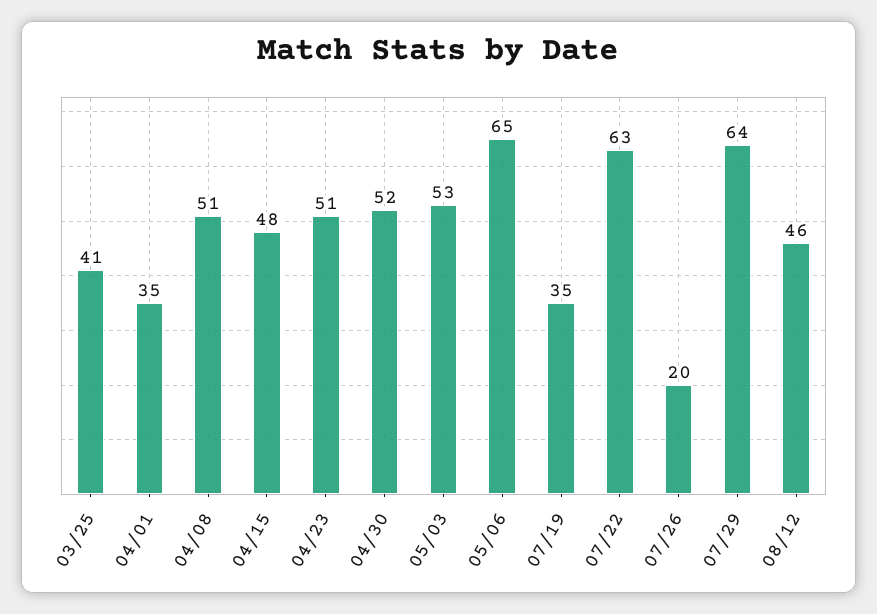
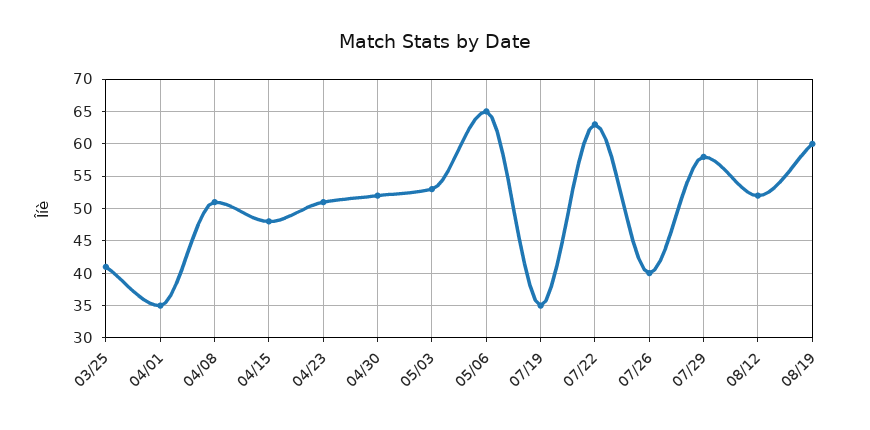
07/26: 20 -> 40
07/29: 64 -> 58
08/12: 46 -> 52
08/19: none -> 60

